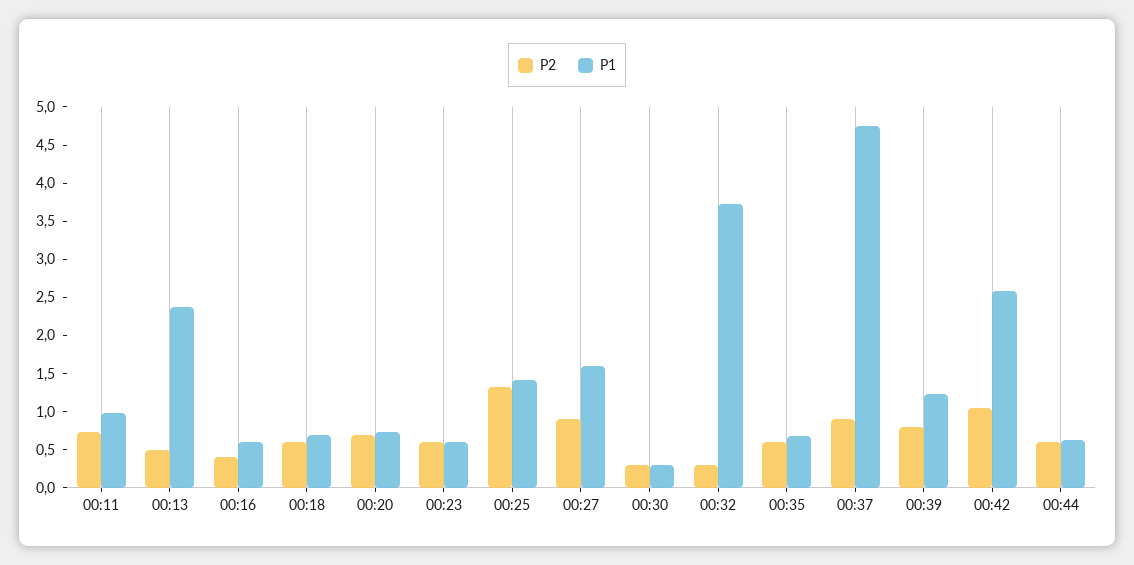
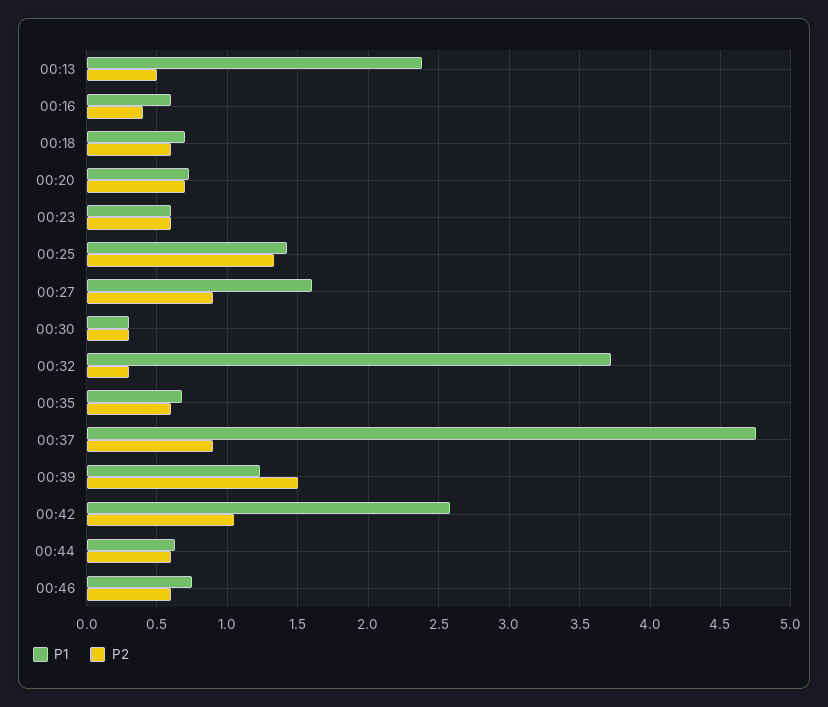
P2, 00:11: 0.75 -> none
P1, 00:11: 1 -> none
P2, 00:39: 0.75 -> 1.5
P1, 00:46: none -> 0.75
P2, 00:46: none -> 0.6

